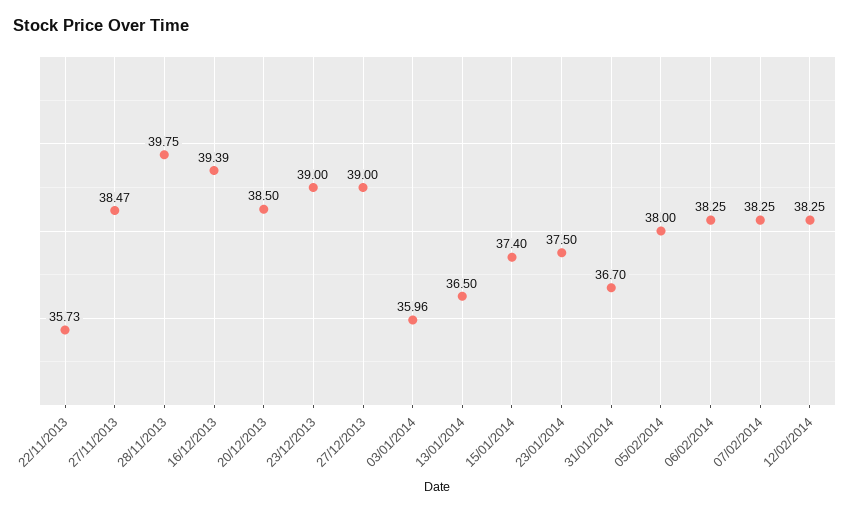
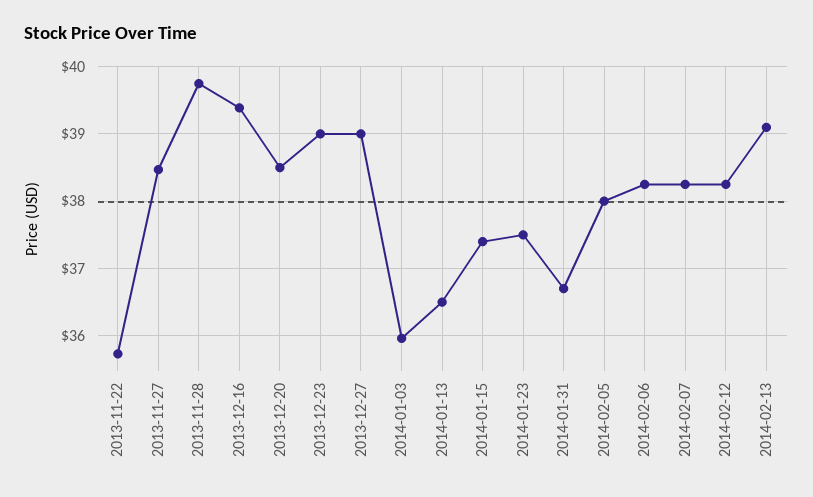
2014-02-13: none -> 39.1

